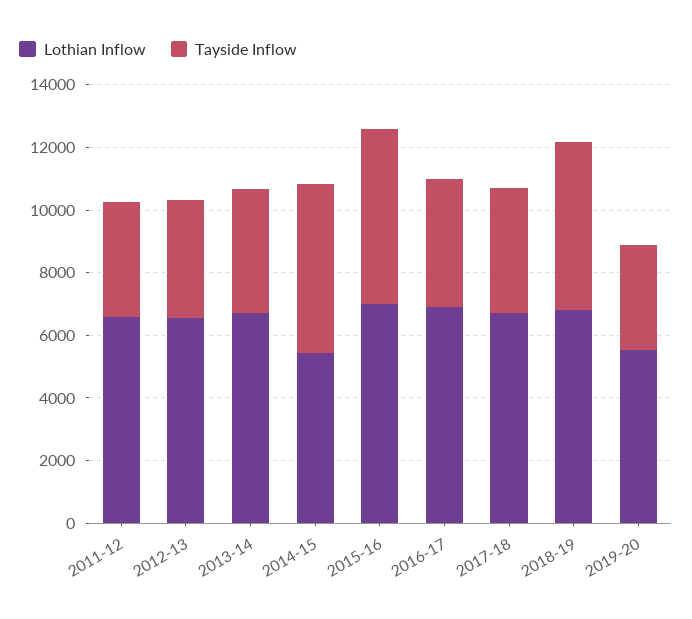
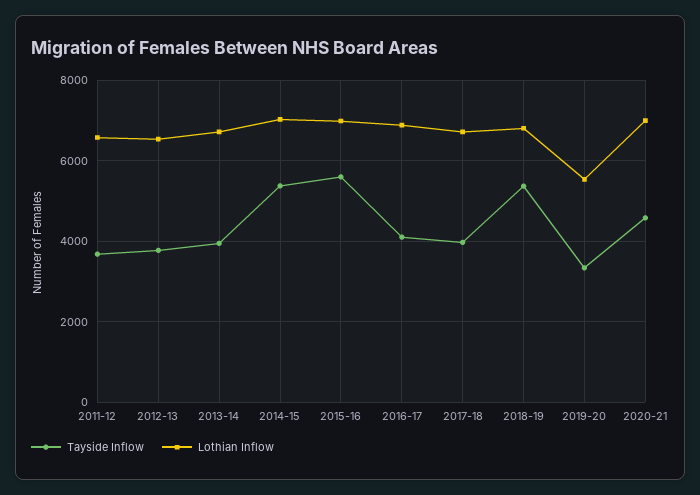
Lothian Inflow, 2014-15: 5500 -> 7000
Tayside Inflow, 2020-21: none -> 4600
Lothian Inflow, 2020-21: none -> 7000

